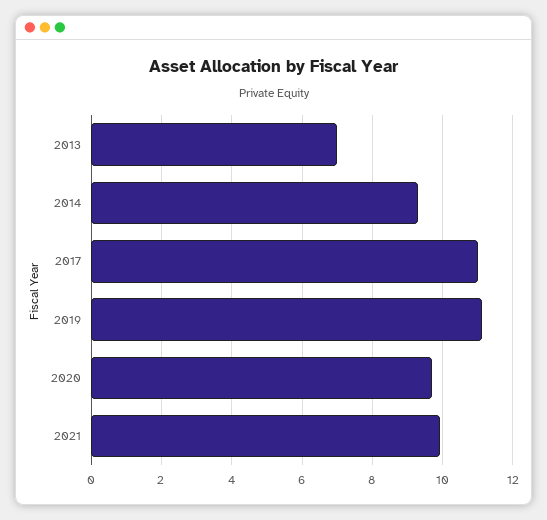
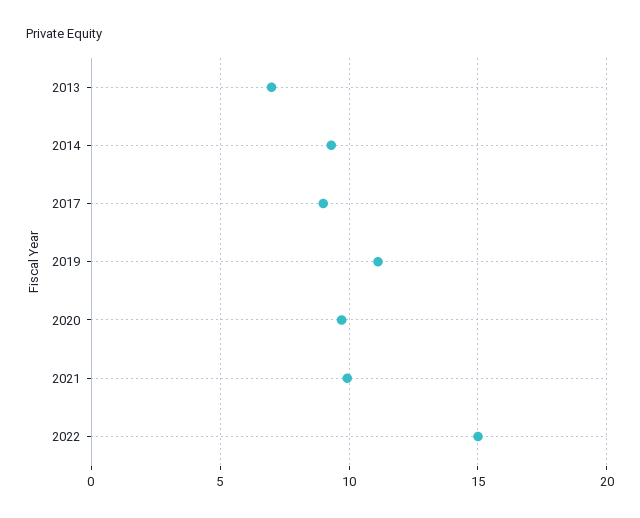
2017: 11 -> 9
2022: none -> 15

